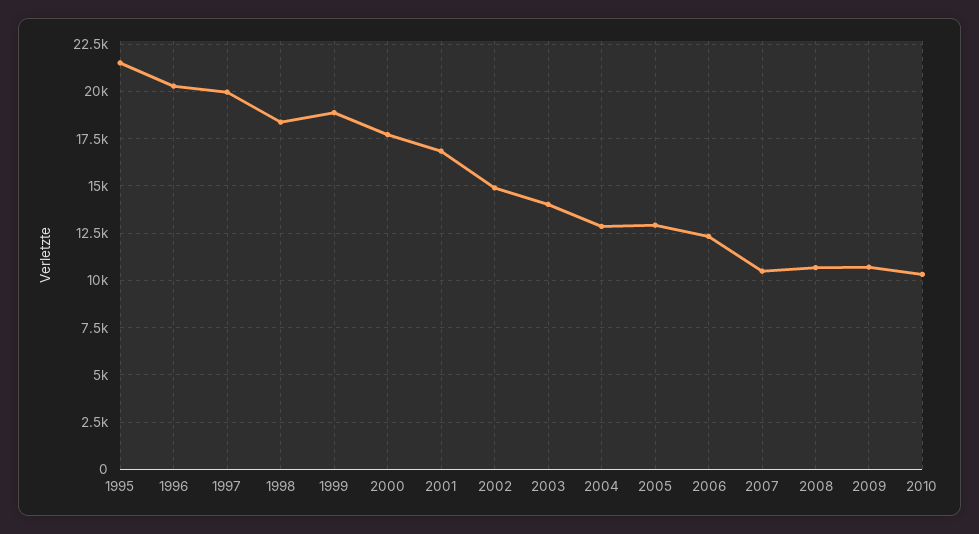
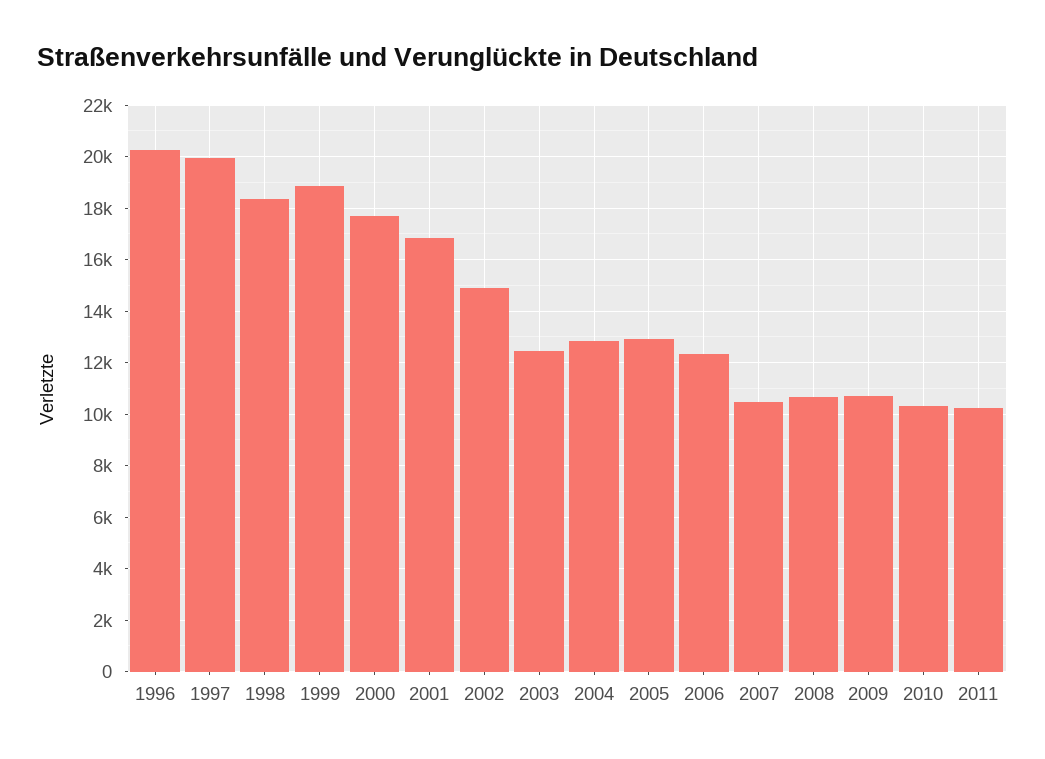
1995: 21500 -> none
2003: 14000 -> 12500
2011: none -> 10250

